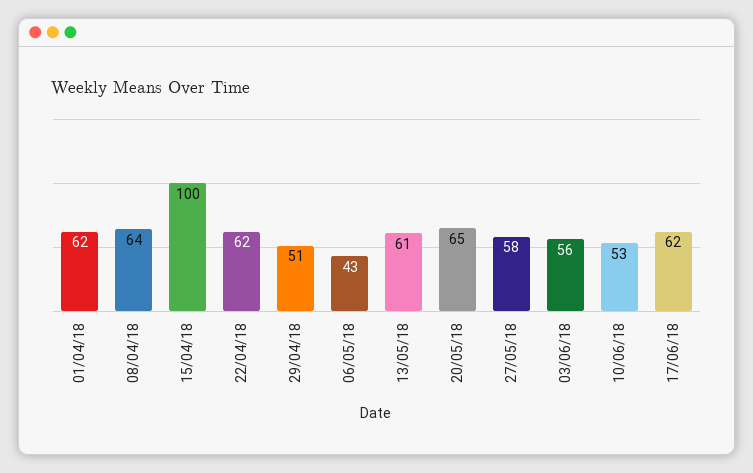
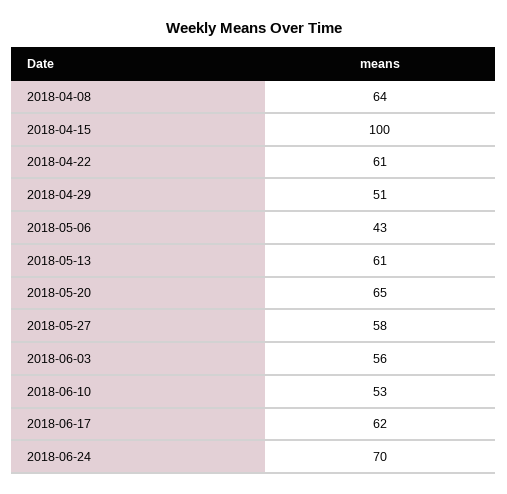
01/04/18: 62 -> none
22/04/18: 62 -> 61
2018-06-24: none -> 70

